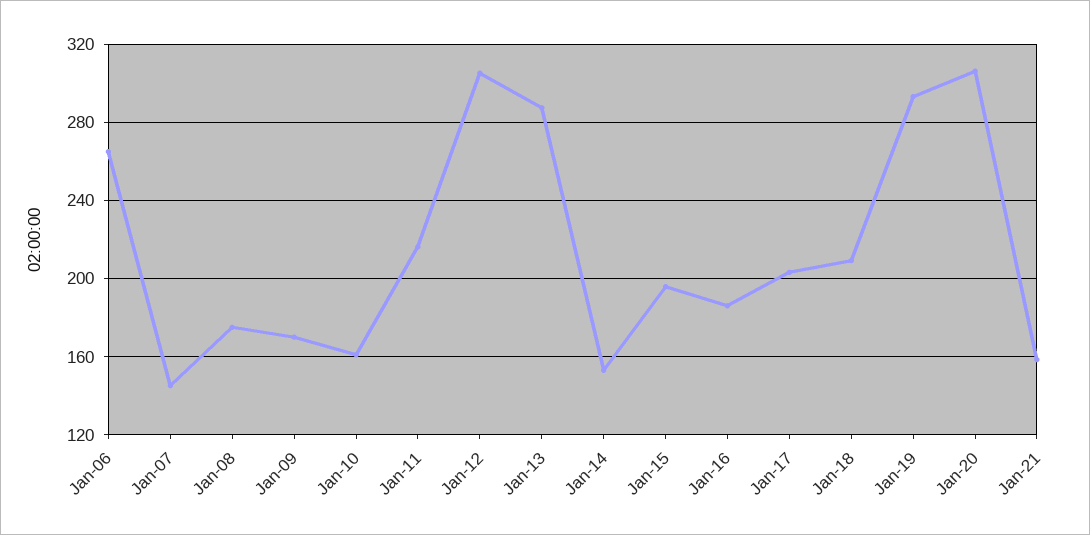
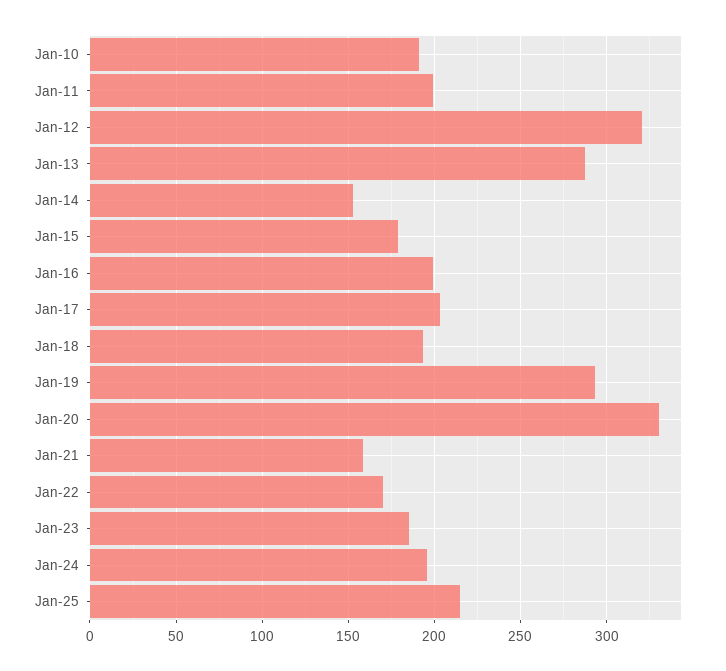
Jan-06: 265 -> none
Jan-07: 145 -> none
Jan-08: 175 -> none
Jan-09: 170 -> none
Jan-10: 160 -> 190
Jan-11: 215 -> 200
Jan-12: 305 -> 320
Jan-15: 195 -> 180
Jan-16: 185 -> 200
Jan-18: 210 -> 195
Jan-20: 305 -> 330
Jan-22: none -> 170
Jan-23: none -> 185
Jan-24: none -> 195
Jan-25: none -> 215

